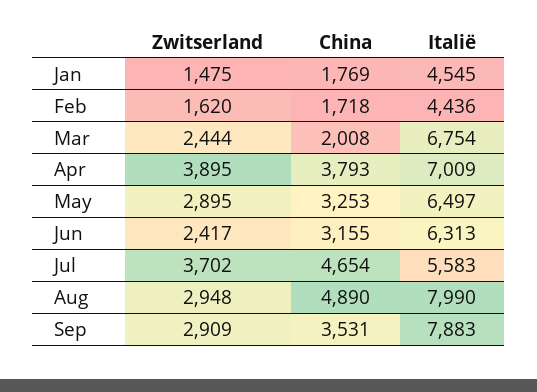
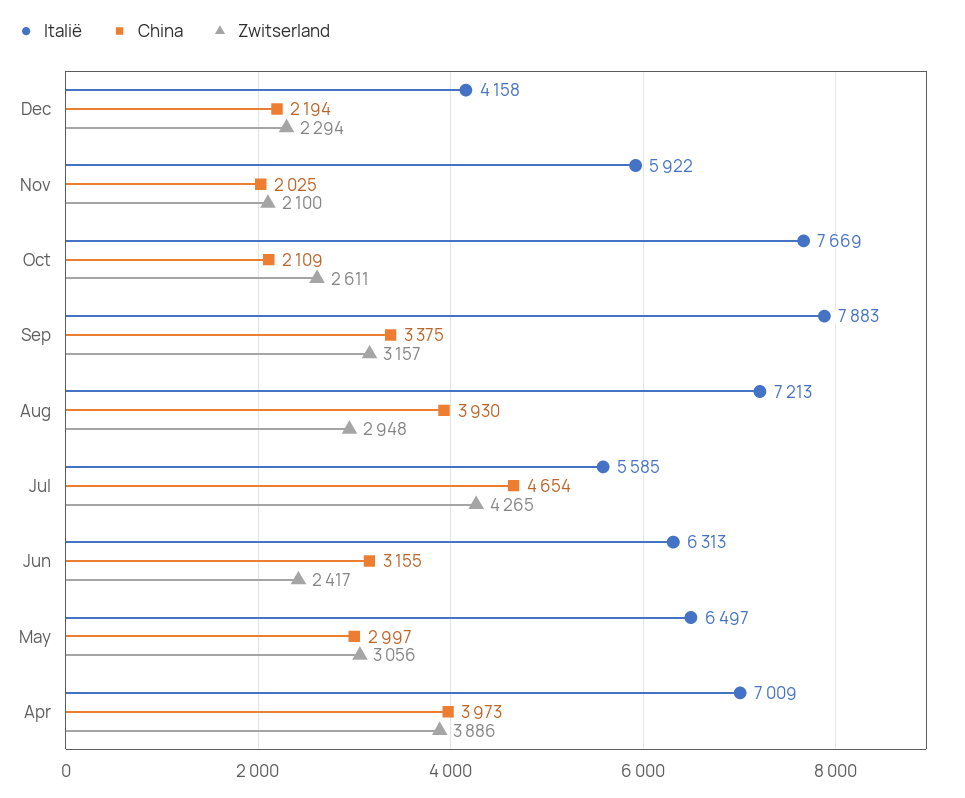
Zwitserland, Jan: 1475 -> none
China, Jan: 1769 -> none
Italië, Jan: 4545 -> none
Zwitserland, Feb: 1620 -> none
China, Feb: 1718 -> none
Italië, Feb: 4436 -> none
Zwitserland, Mar: 2444 -> none
China, Mar: 2008 -> none
Italië, Mar: 6754 -> none
Zwitserland, Apr: 3895 -> 3886
China, Apr: 3793 -> 3973
Zwitserland, May: 2895 -> 3056
China, May: 3253 -> 2997
Zwitserland, Jul: 3702 -> 4265
Italië, Jul: 5583 -> 5585
China, Aug: 4890 -> 3930
Italië, Aug: 7990 -> 7213
Zwitserland, Sep: 2909 -> 3157
China, Sep: 3531 -> 3375
Italië, Dec: none -> 4158
China, Dec: none -> 2194
Zwitserland, Dec: none -> 2294
Italië, Nov: none -> 5922
China, Nov: none -> 2025
Zwitserland, Nov: none -> 2100
Italië, Oct: none -> 7669
China, Oct: none -> 2109
Zwitserland, Oct: none -> 2611

